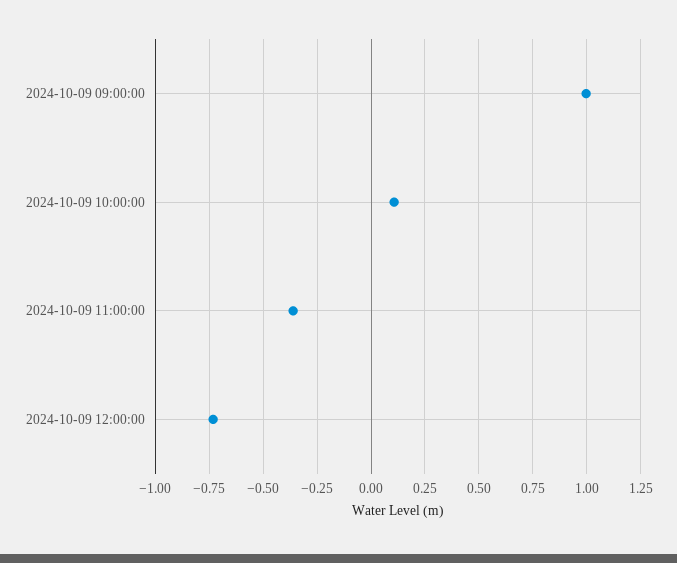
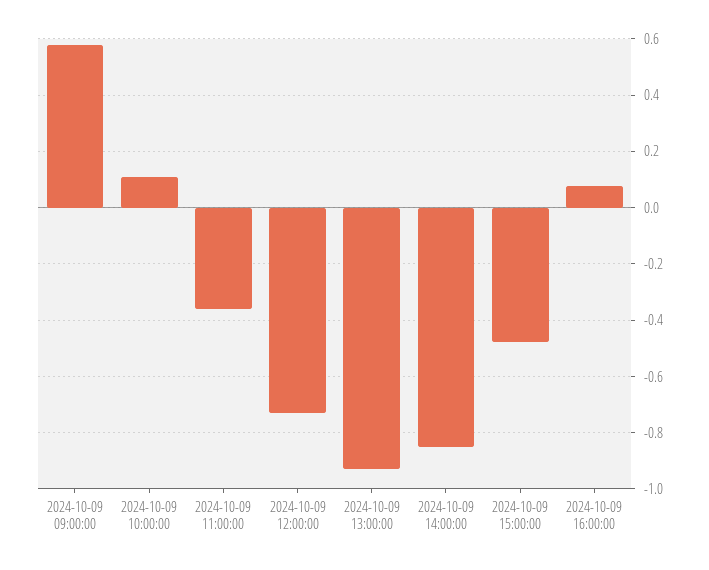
2024-10-09 09:00:00: 1 -> 0.575
2024-10-09 13:00:00: none -> -0.925
2024-10-09 14:00:00: none -> -0.85
2024-10-09 15:00:00: none -> -0.475
2024-10-09 16:00:00: none -> 0.075

